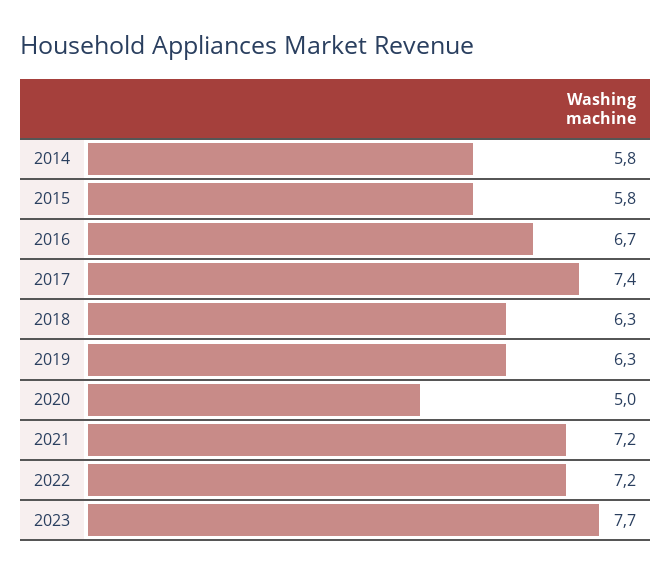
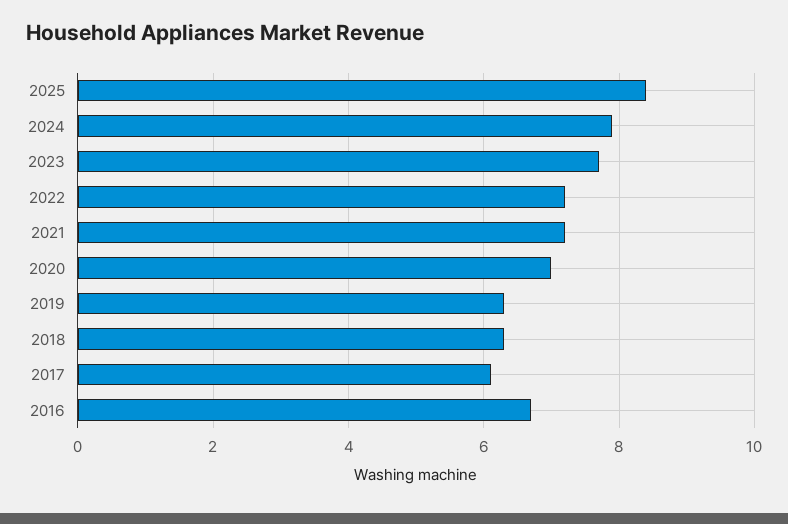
2014: 5.8 -> none
2015: 5.8 -> none
2017: 7.4 -> 6
2020: 5 -> 7
2025: none -> 8.5
2024: none -> 8

